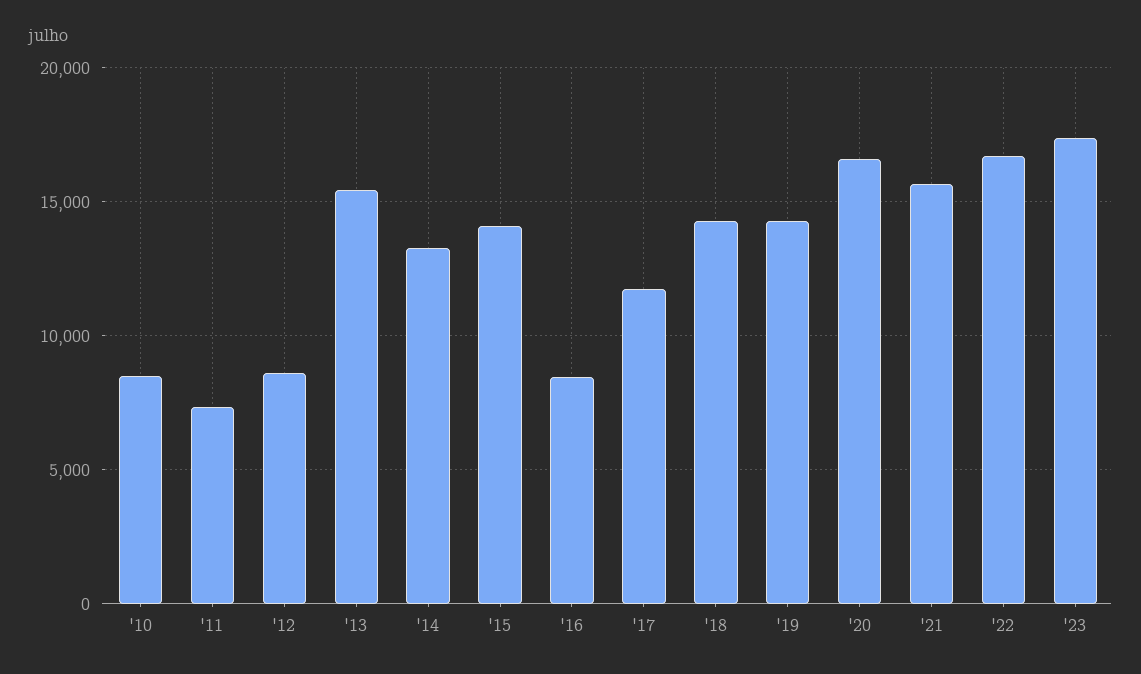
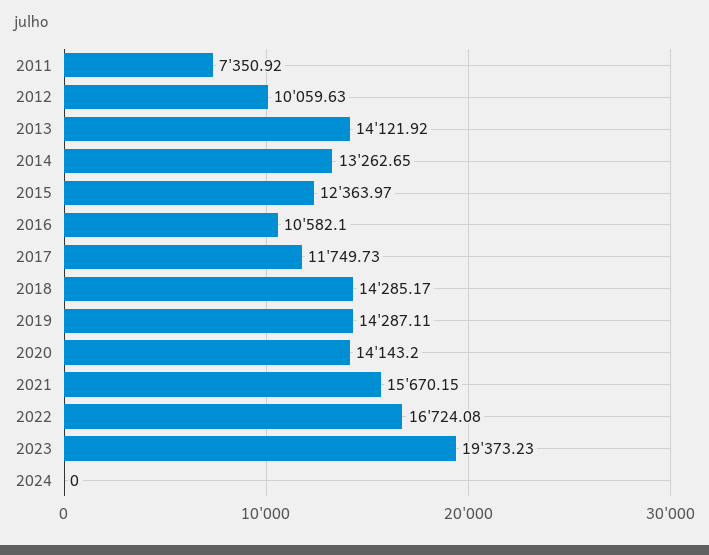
'10: 8500 -> none
'12: 8500 -> 10059.63
'13: 15500 -> 14121.92
'15: 14000 -> 12363.97
'16: 8500 -> 10582.1
'20: 16500 -> 14143.2
'23: 17500 -> 19373.23
2024: none -> 0

